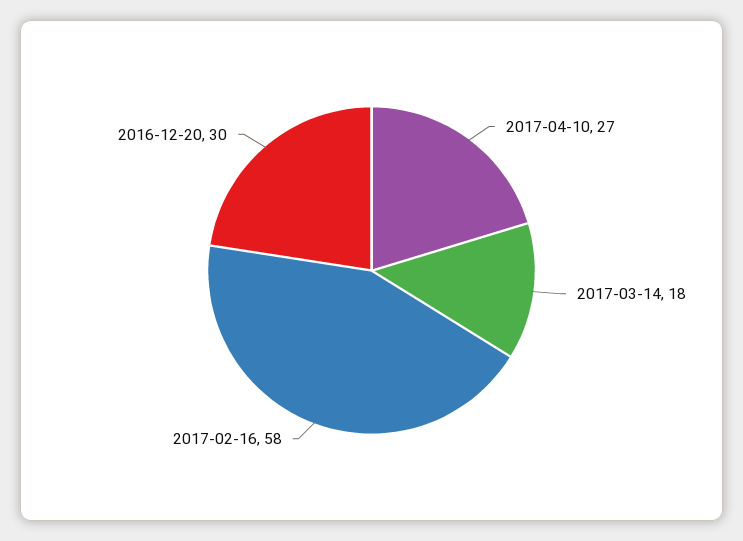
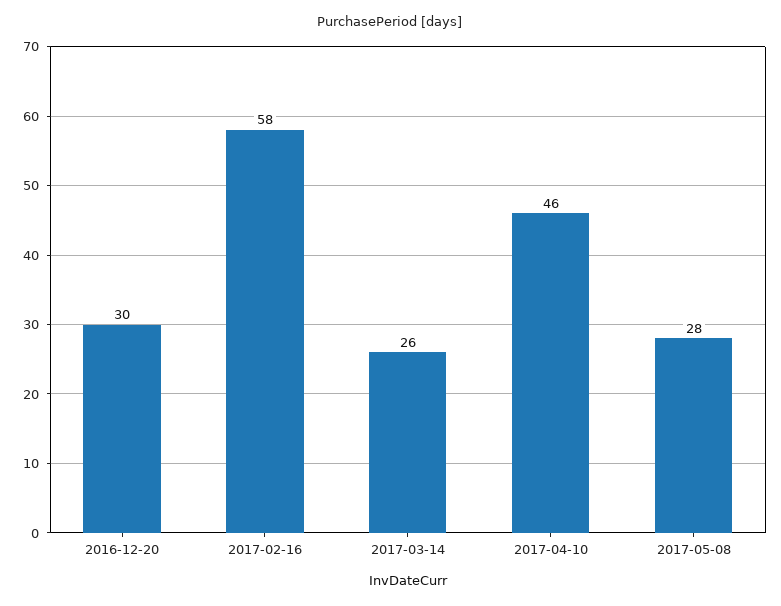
2017-04-10: 27 -> 46
2017-03-14: 18 -> 26
2017-05-08: none -> 28

